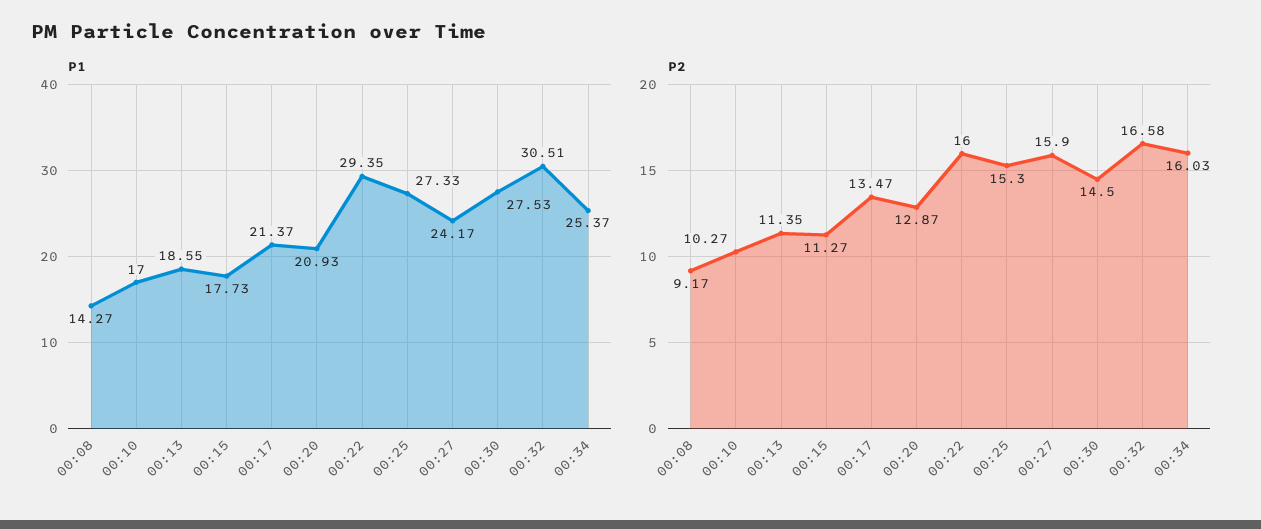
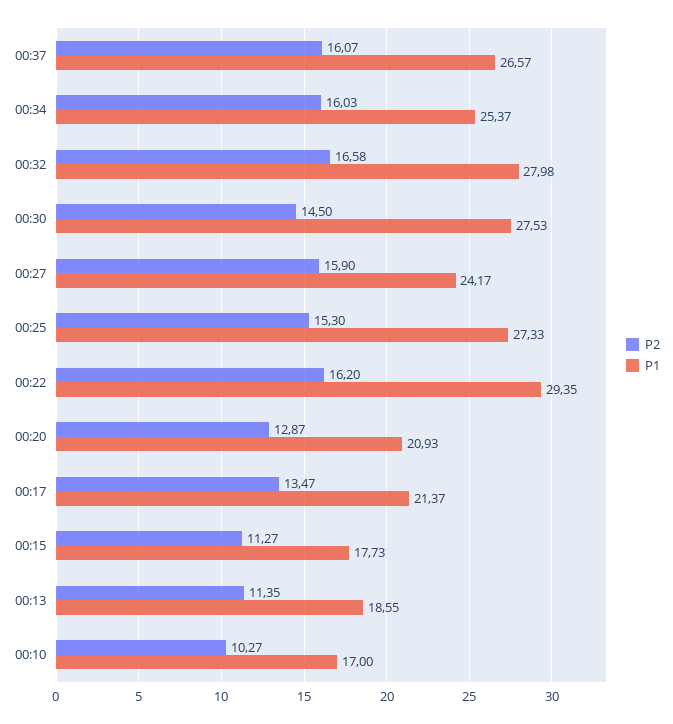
P1, 00:08: 14.27 -> none
P1, 00:32: 30.51 -> 27.98
P2, 00:08: 9.17 -> none
P2, 00:22: 16 -> 16.2
P2, 00:37: none -> 16.07
P1, 00:37: none -> 26.57

